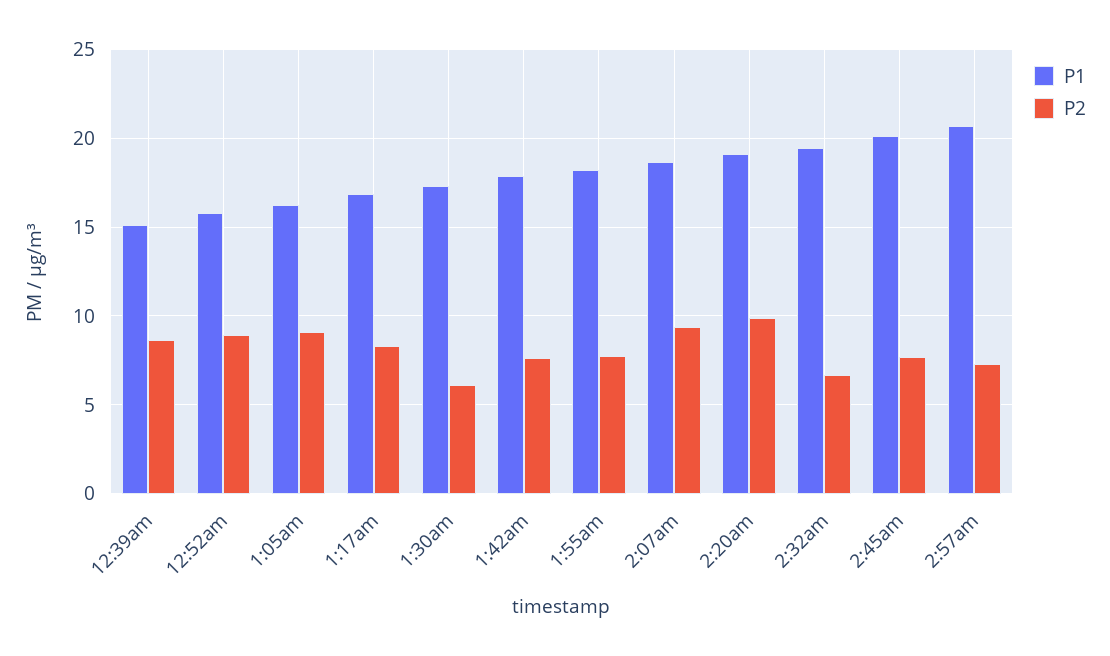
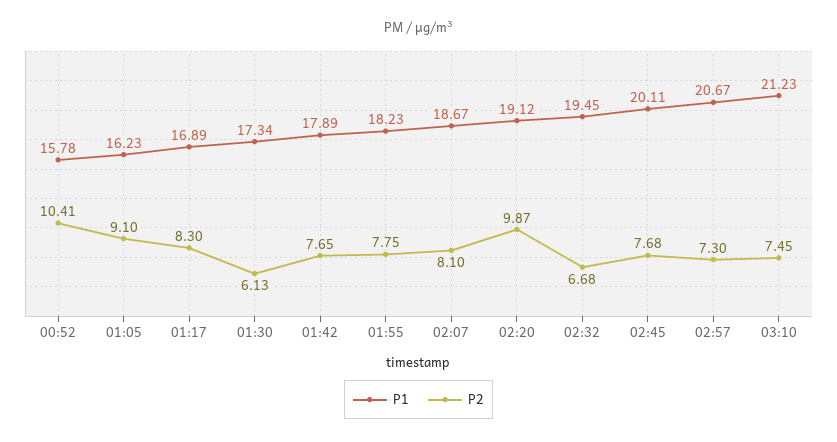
P1, 12:39am: 15 -> none
P2, 12:39am: 8.5 -> none
P2, 12:52am: 9 -> 10.41
P2, 2:07am: 9.5 -> 8.1
P1, 03:10: none -> 21.23
P2, 03:10: none -> 7.45

